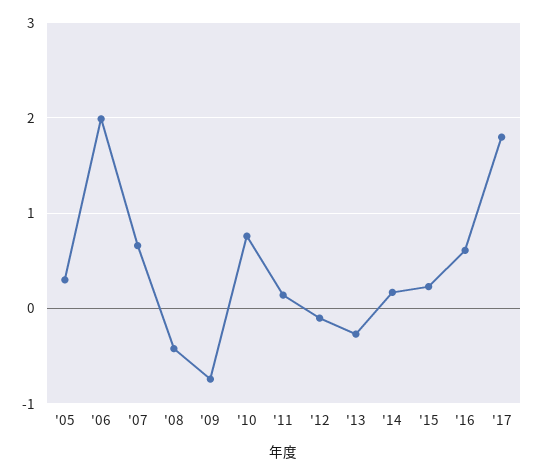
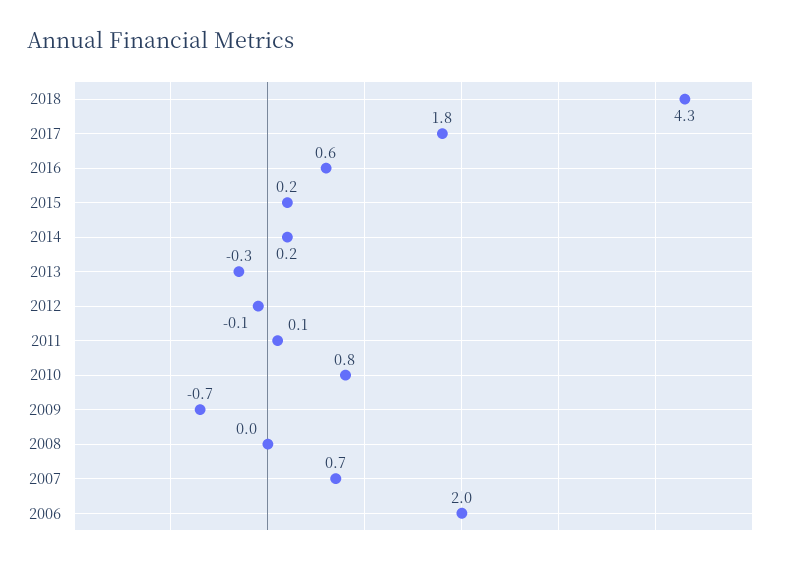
'05: 0.3 -> none
'08: -0.4 -> 0
2018: none -> 4.3

